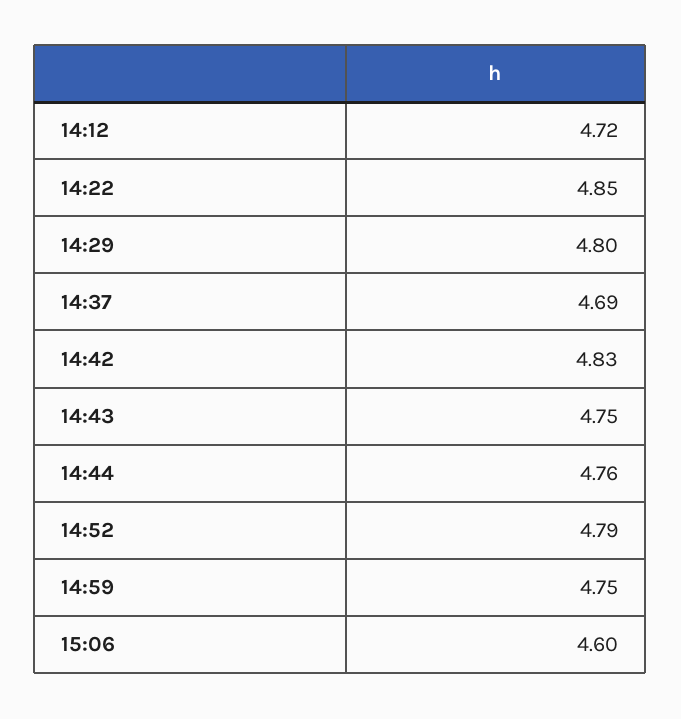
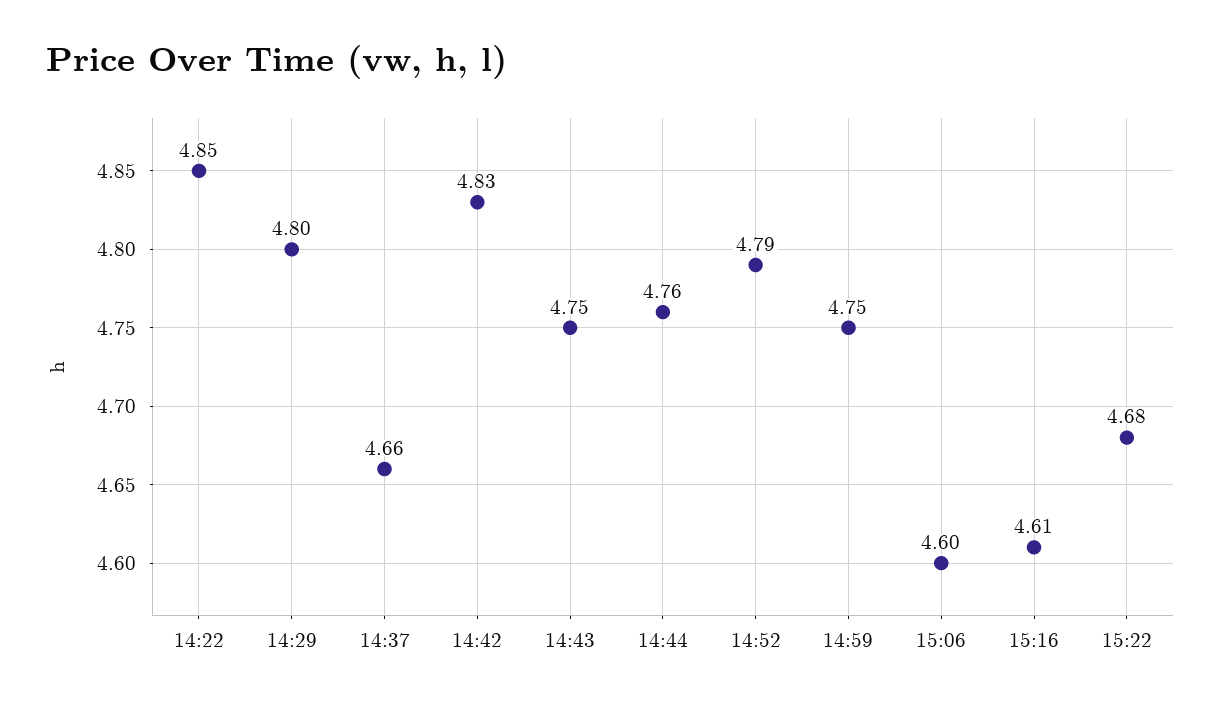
14:12: 4.72 -> none
14:37: 4.69 -> 4.66
15:16: none -> 4.61
15:22: none -> 4.68

